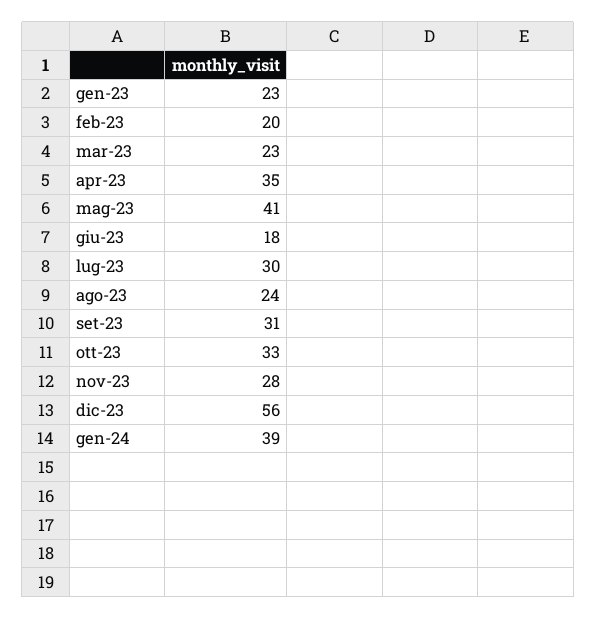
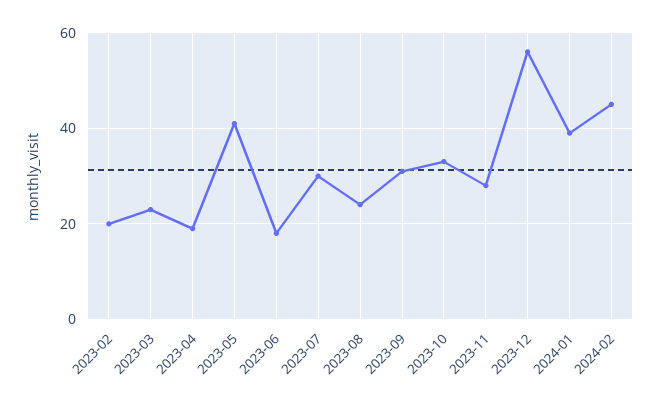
gen-23: 23 -> none
apr-23: 35 -> 20
2024-02: none -> 45

